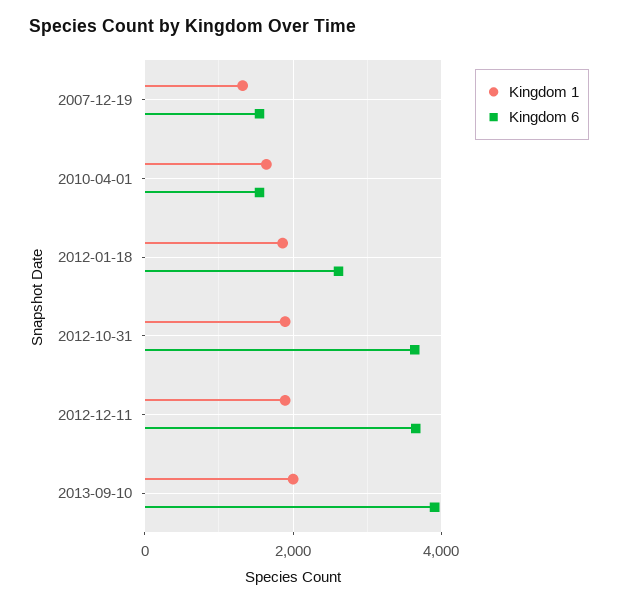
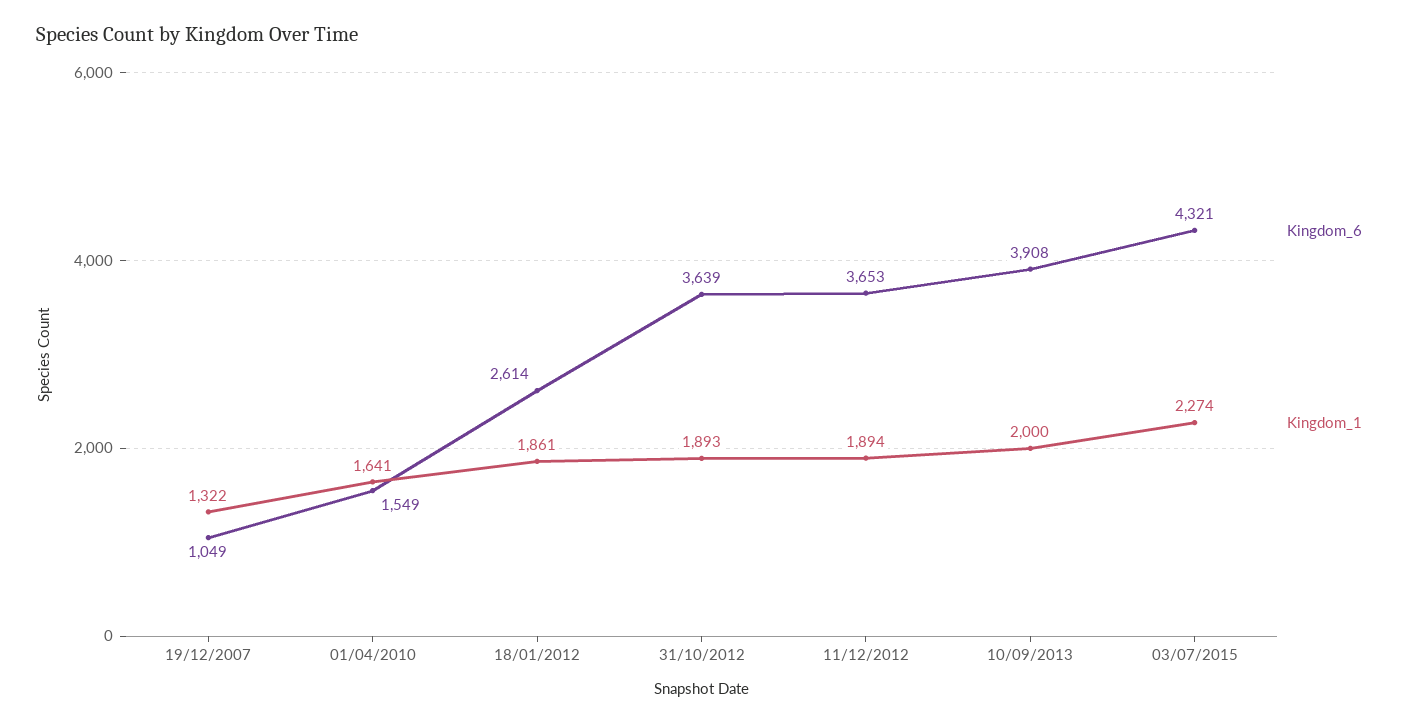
Kingdom 6, 2007-12-19: 1600 -> 1049
Kingdom 6, 03/07/2015: none -> 4321
Kingdom 1, 03/07/2015: none -> 2274

